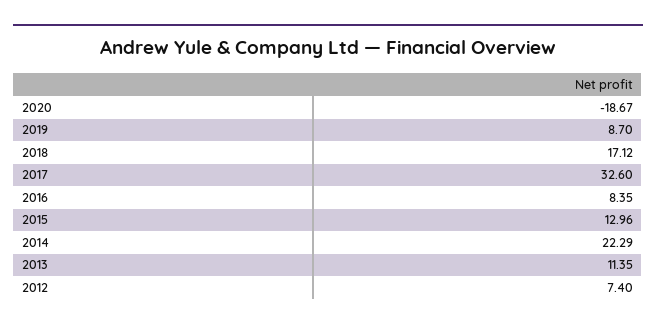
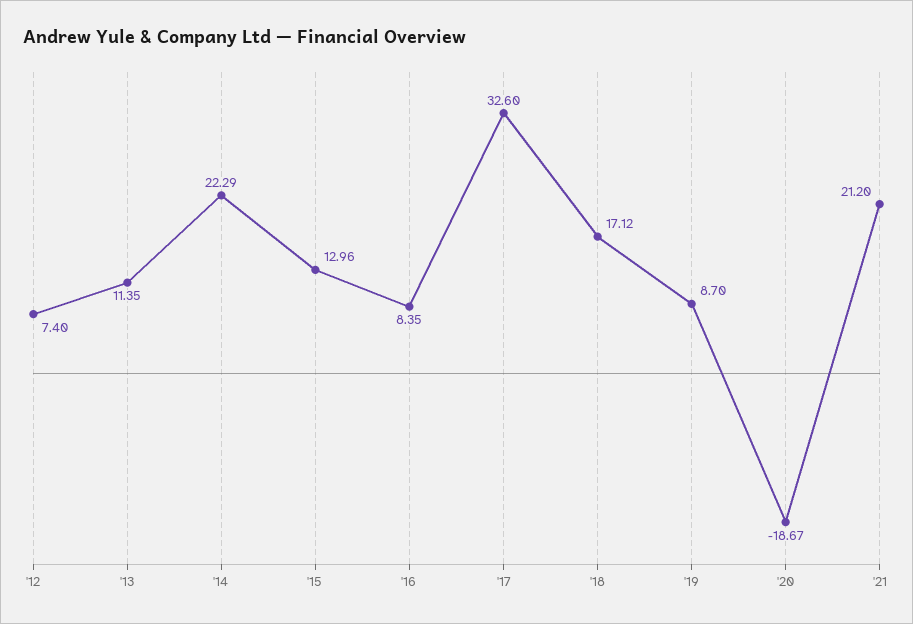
'21: none -> 21.2

